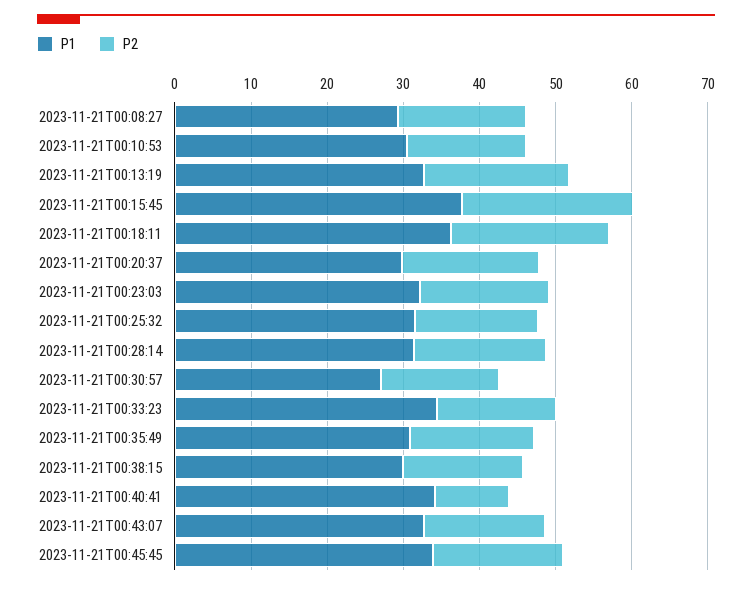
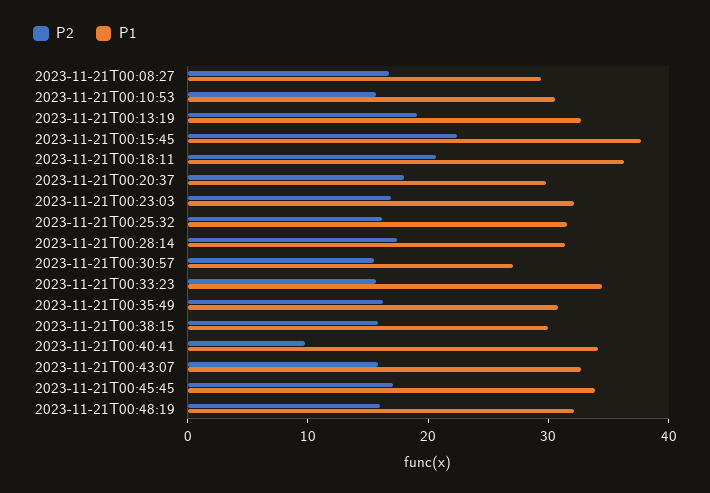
P2, 2023-11-21T00:48:19: none -> 16
P1, 2023-11-21T00:48:19: none -> 32

